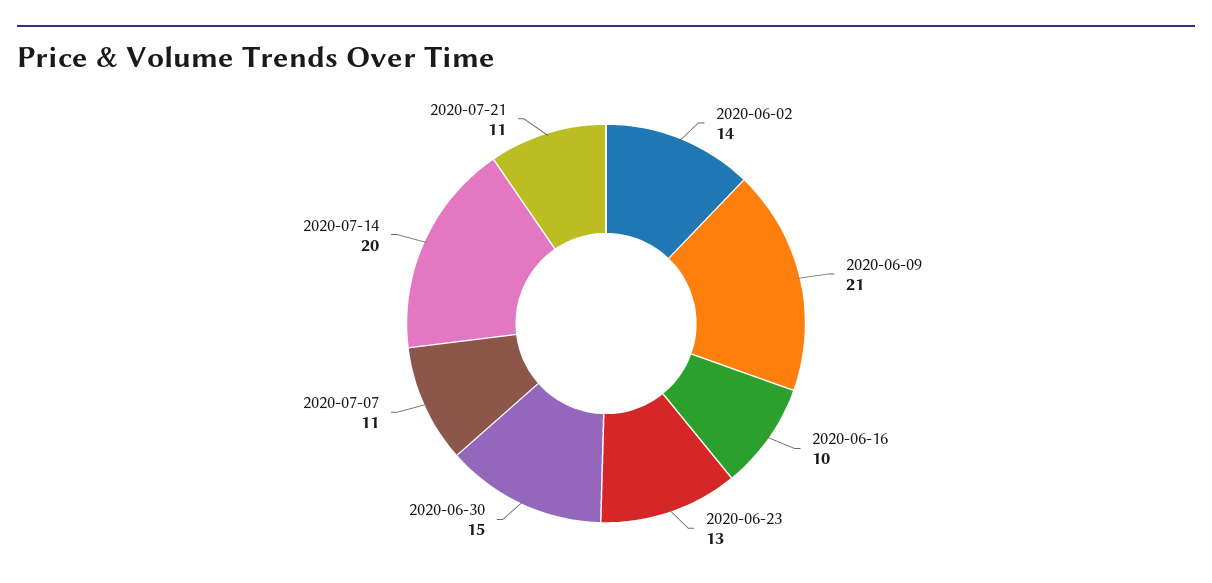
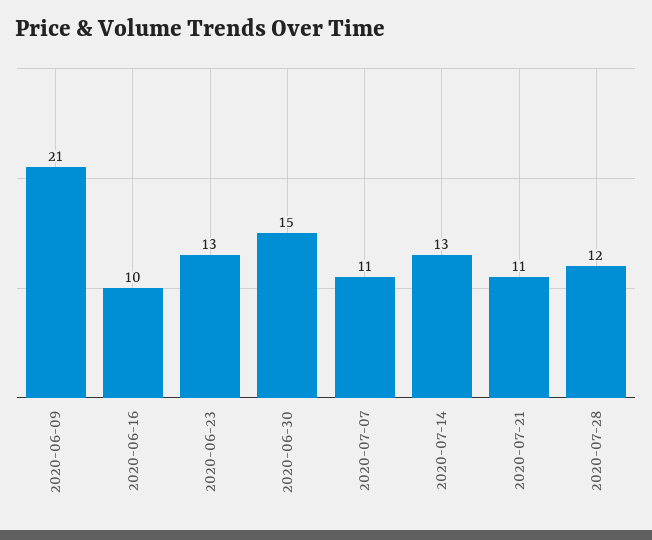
2020-06-02: 14 -> none
2020-07-14: 20 -> 13
2020-07-28: none -> 12

